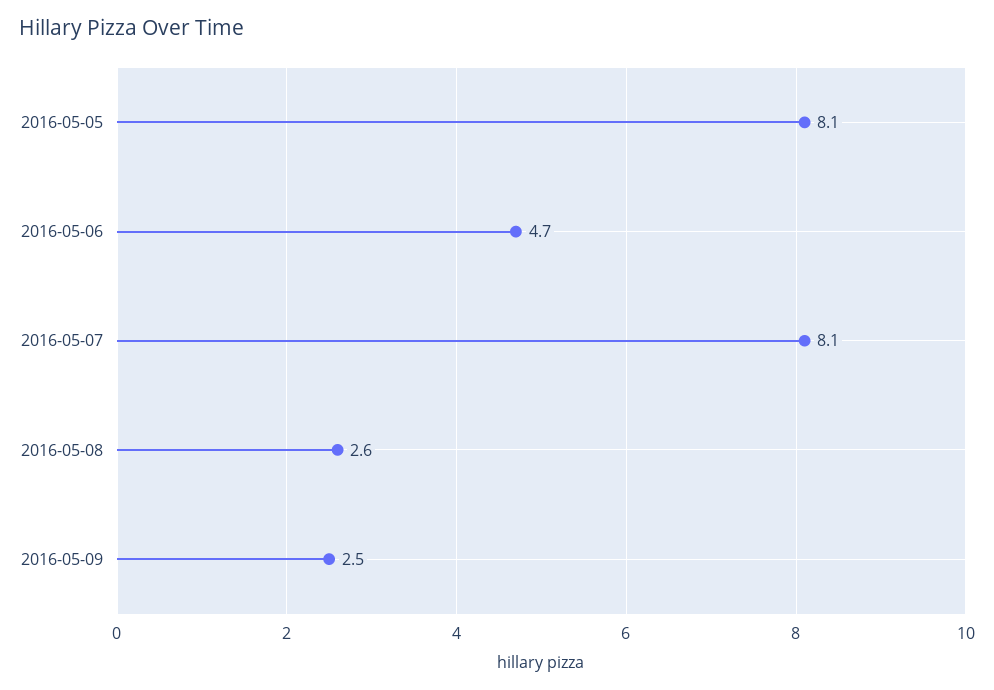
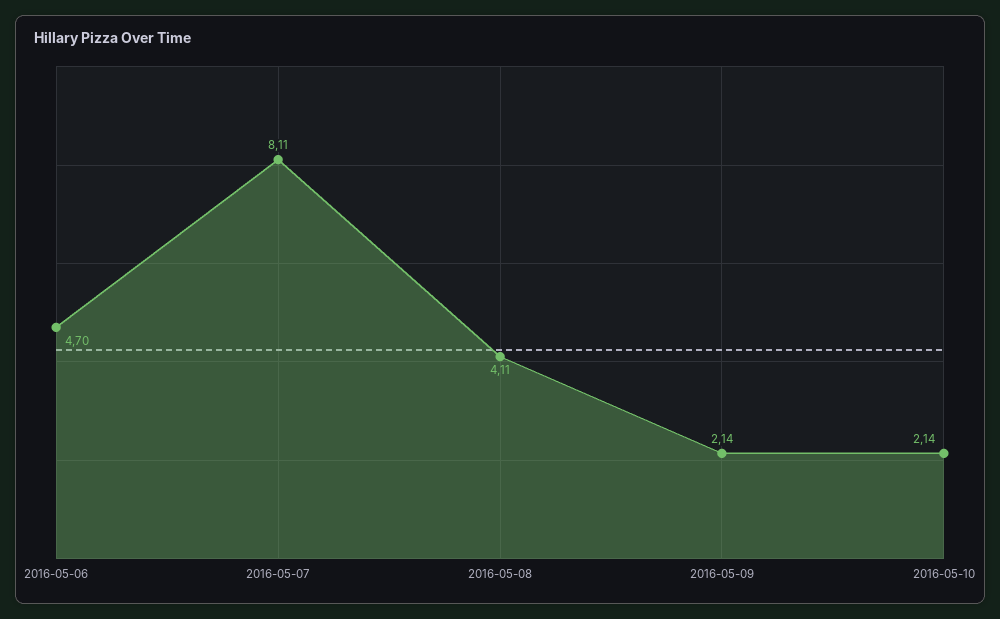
2016-05-05: 8.1 -> none
2016-05-08: 2.6 -> 4.11
2016-05-09: 2.5 -> 2.14
2016-05-10: none -> 2.14

